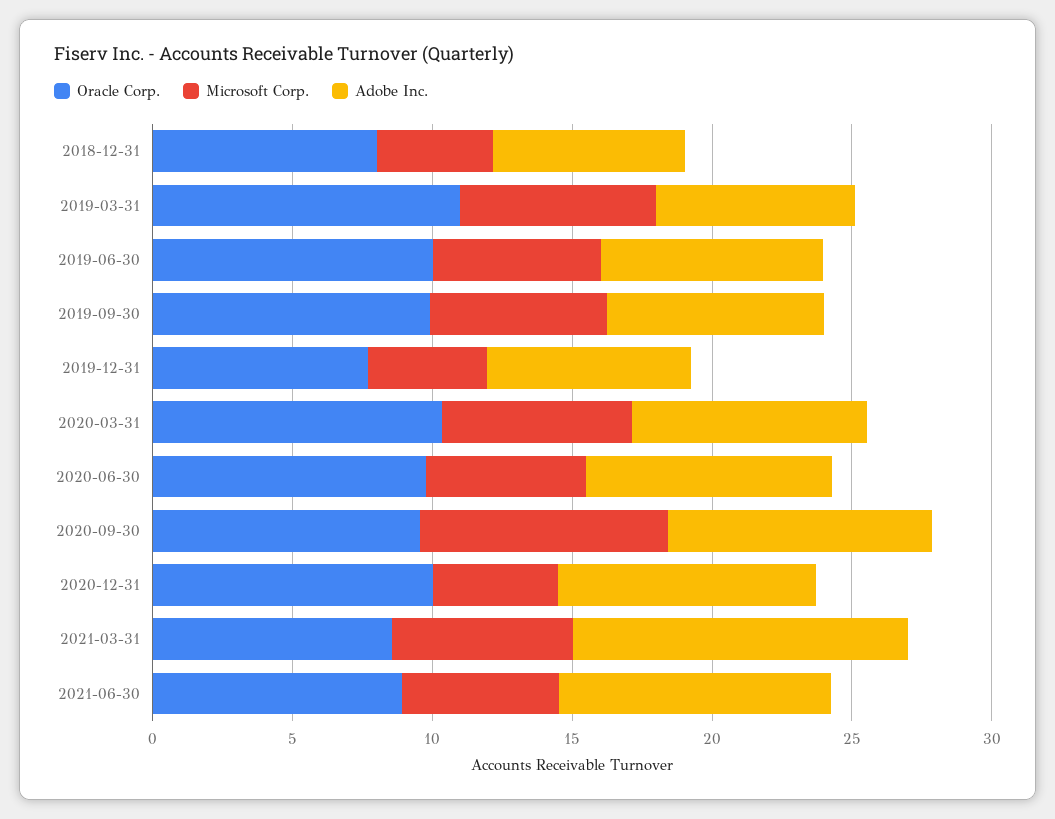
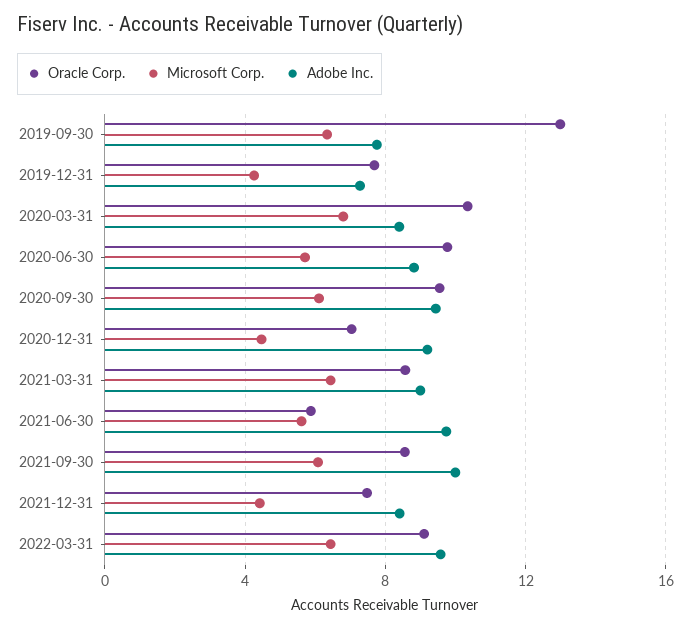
Oracle Corp., 2018-12-31: 8 -> none
Microsoft Corp., 2018-12-31: 4 -> none
Adobe Inc., 2018-12-31: 7 -> none
Oracle Corp., 2019-03-31: 11 -> none
Microsoft Corp., 2019-03-31: 7 -> none
Adobe Inc., 2019-03-31: 7 -> none
Oracle Corp., 2019-06-30: 10 -> none
Microsoft Corp., 2019-06-30: 6 -> none
Adobe Inc., 2019-06-30: 8 -> none
Oracle Corp., 2019-09-30: 10 -> 13
Microsoft Corp., 2020-09-30: 9 -> 6
Oracle Corp., 2020-12-31: 10 -> 7
Adobe Inc., 2021-03-31: 12 -> 9
Oracle Corp., 2021-06-30: 9 -> 6
Oracle Corp., 2021-09-30: none -> 8.5
Microsoft Corp., 2021-09-30: none -> 6
Adobe Inc., 2021-09-30: none -> 10
Oracle Corp., 2021-12-31: none -> 7.5
Microsoft Corp., 2021-12-31: none -> 4.5
Adobe Inc., 2021-12-31: none -> 8.5
Oracle Corp., 2022-03-31: none -> 9
Microsoft Corp., 2022-03-31: none -> 6.5
Adobe Inc., 2022-03-31: none -> 9.5

